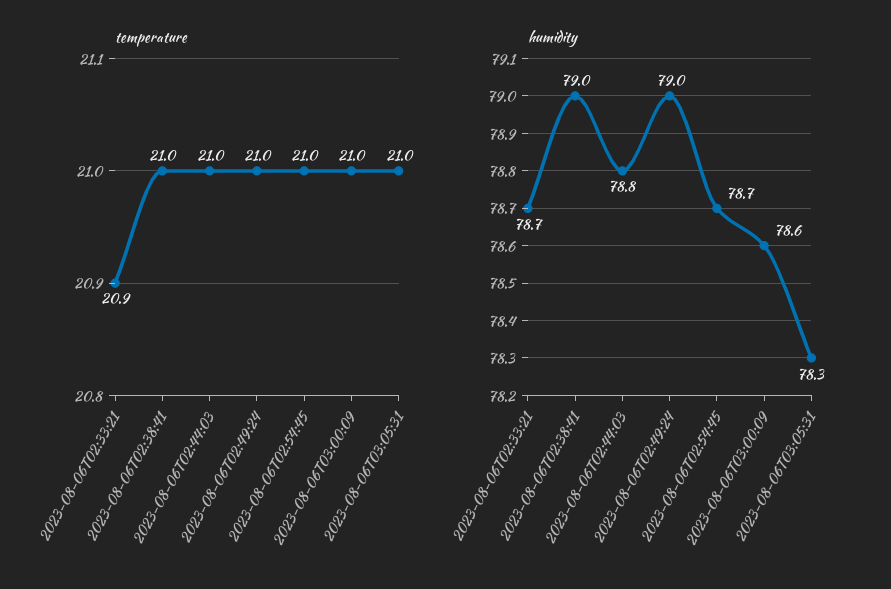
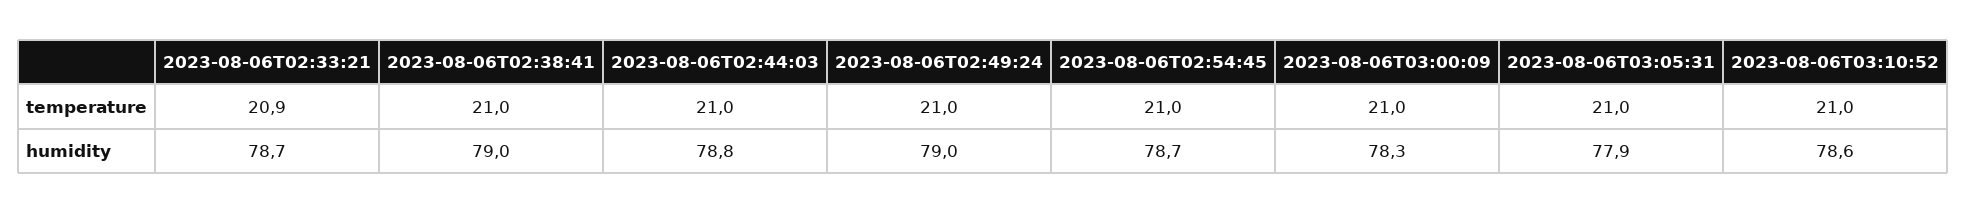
humidity, 2023-08-06T03:00:09: 78.6 -> 78.3
humidity, 2023-08-06T03:05:31: 78.3 -> 77.9
temperature, 2023-08-06T03:10:52: none -> 21
humidity, 2023-08-06T03:10:52: none -> 78.6

